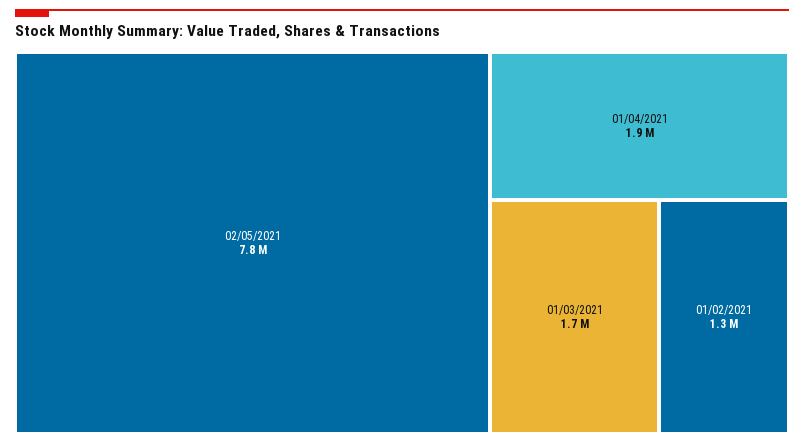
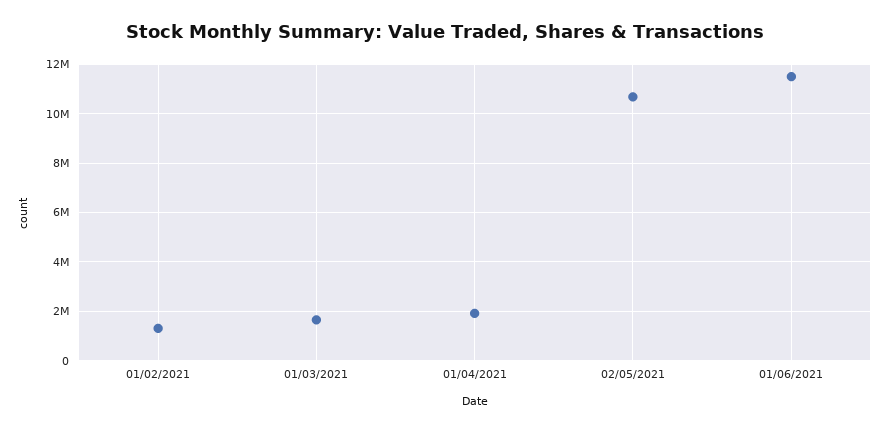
02/05/2021: 7800000 -> 10750000
01/06/2021: none -> 11500000

